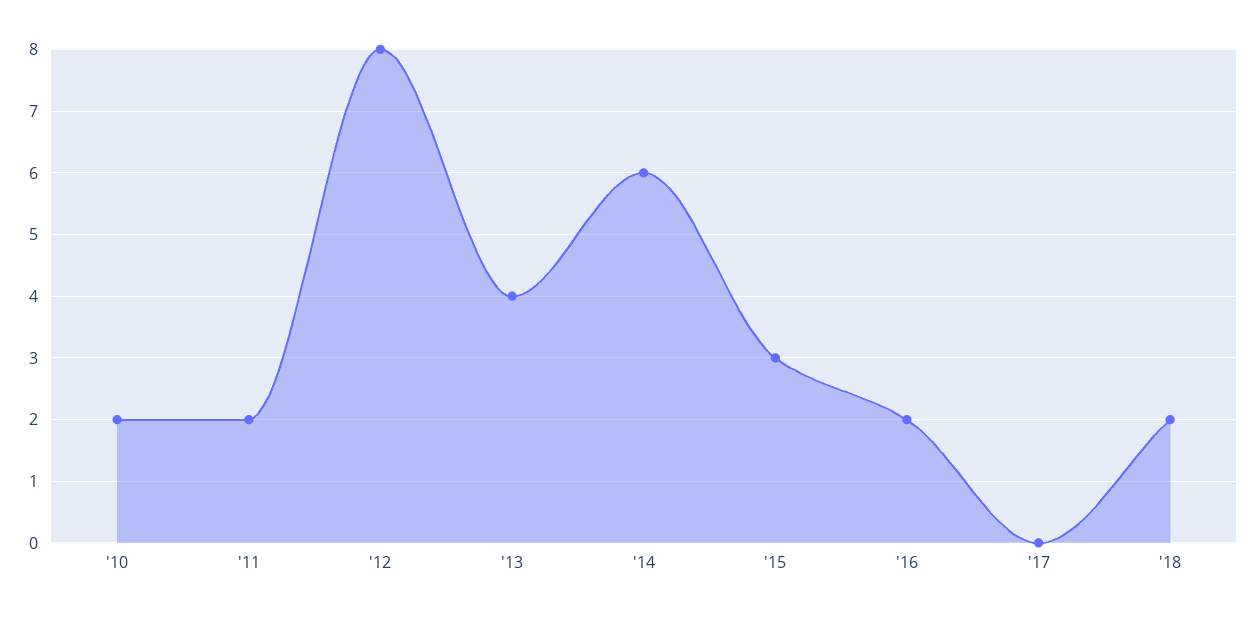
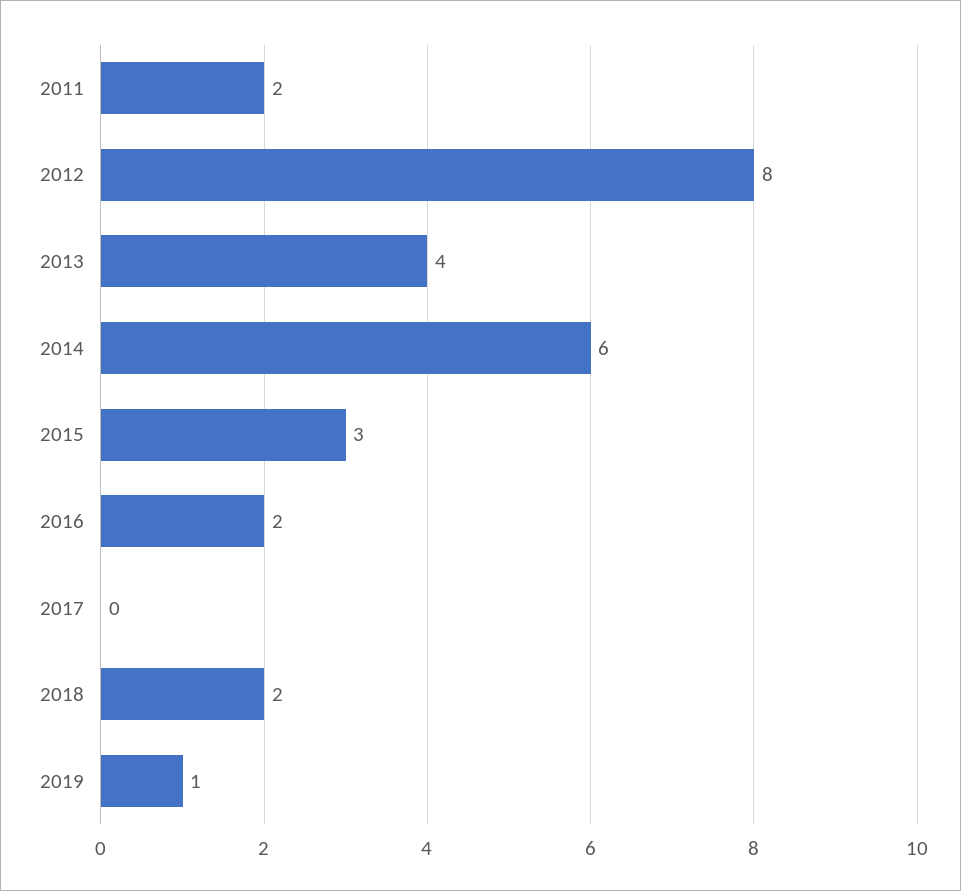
'10: 2 -> none
2019: none -> 1

